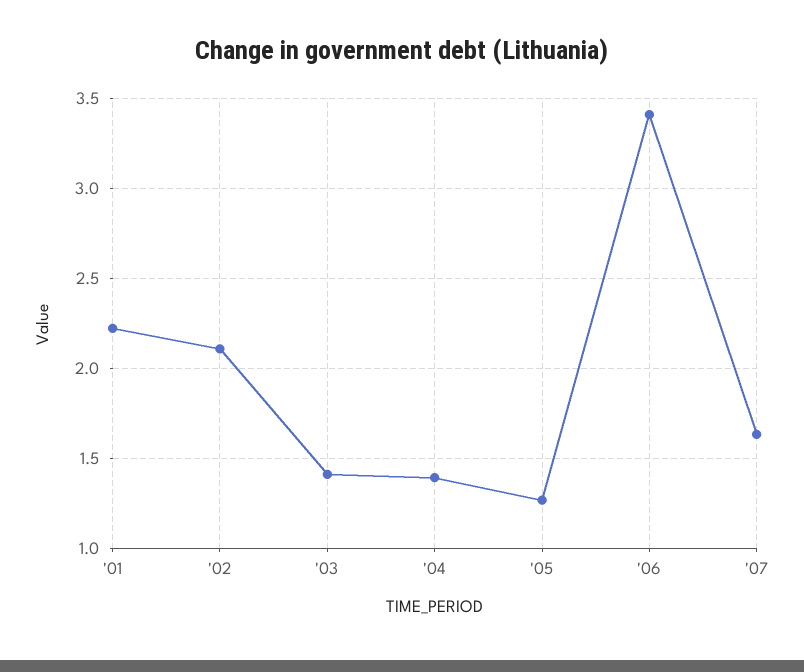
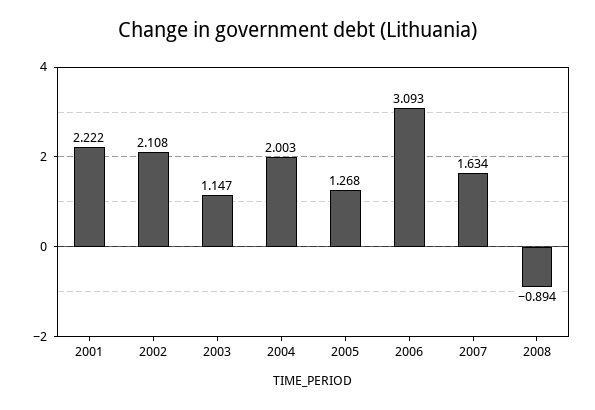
'03: 1.4 -> 1.147
'04: 1.4 -> 2.003
'06: 3.4 -> 3.093
2008: none -> -0.894

